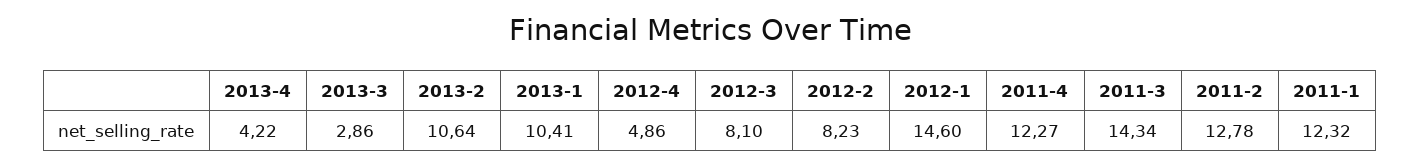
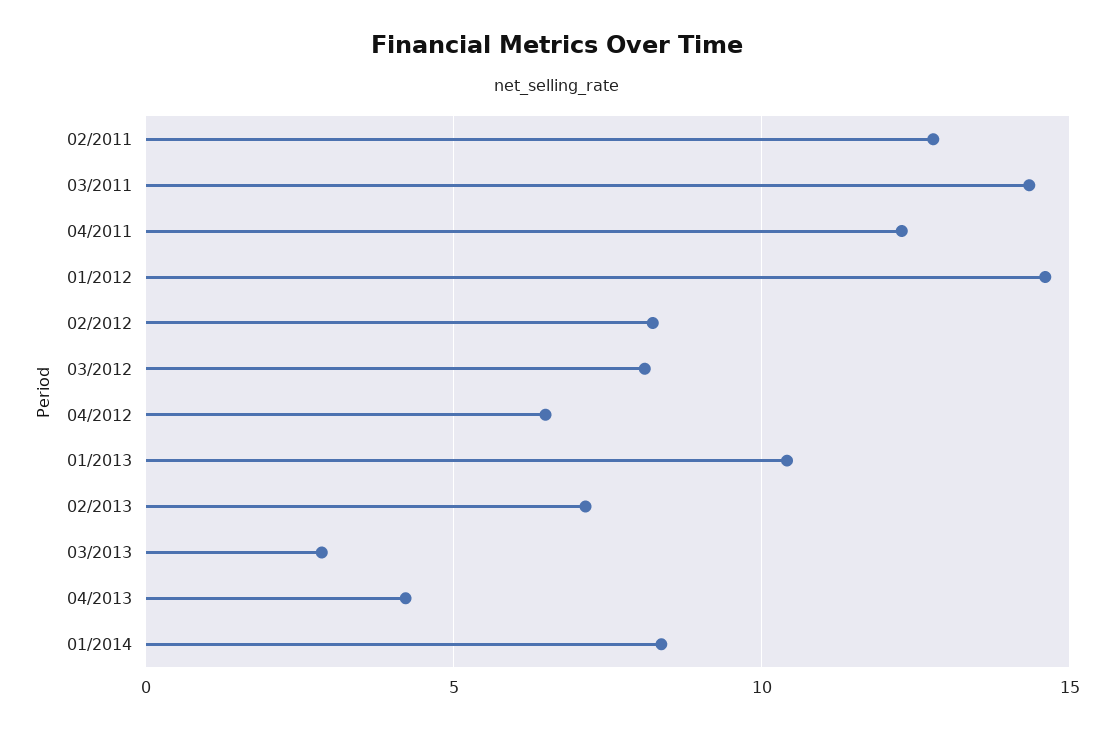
2013-2: 10.64 -> 7
2012-4: 4.86 -> 6.5
2011-1: 12.32 -> none
01/2014: none -> 8.5

